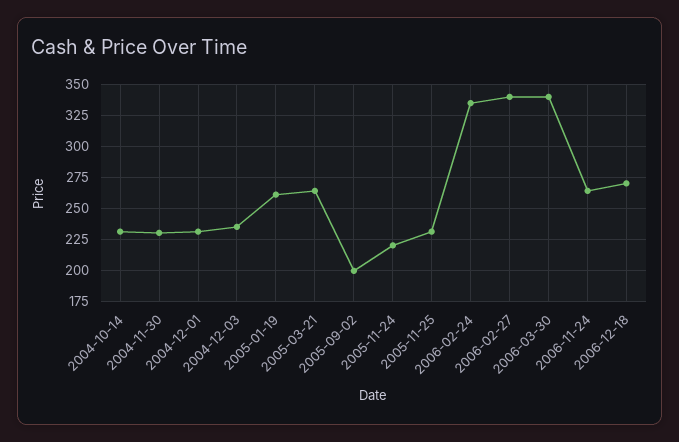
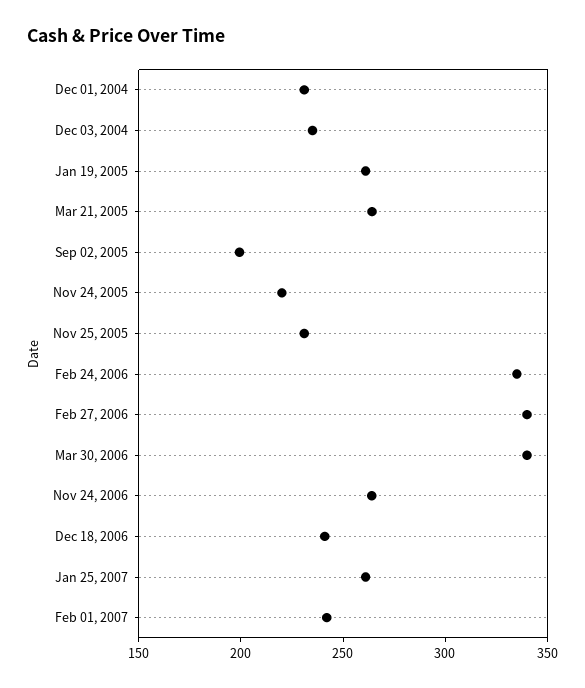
2004-10-14: 230 -> none
2004-11-30: 230 -> none
2006-12-18: 270 -> 240
Jan 25, 2007: none -> 260
Feb 01, 2007: none -> 240

